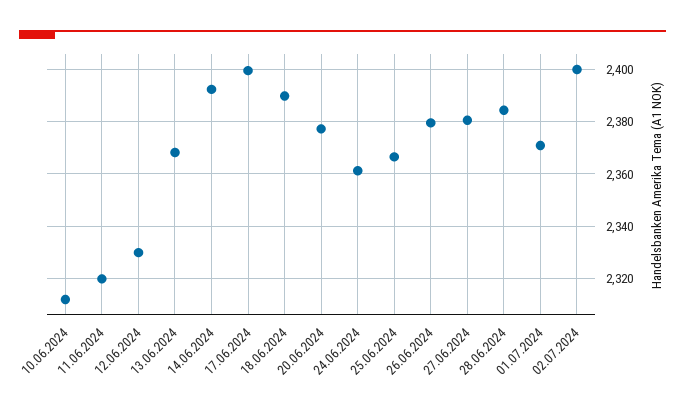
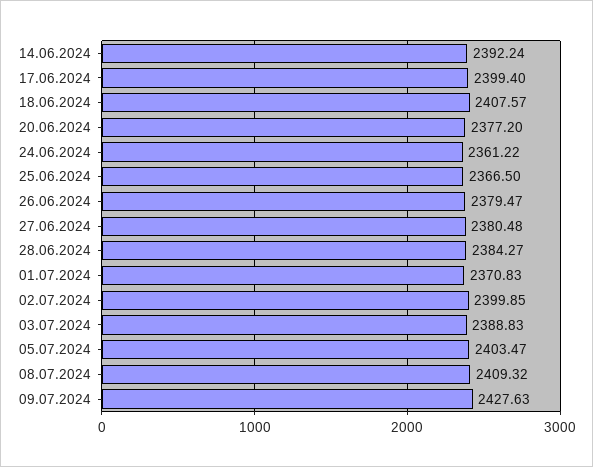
10.06.2024: 2312.5 -> none
11.06.2024: 2320 -> none
12.06.2024: 2330 -> none
13.06.2024: 2367.5 -> none
18.06.2024: 2390 -> 2407.57
03.07.2024: none -> 2388.83
05.07.2024: none -> 2403.47
08.07.2024: none -> 2409.32
09.07.2024: none -> 2427.63

